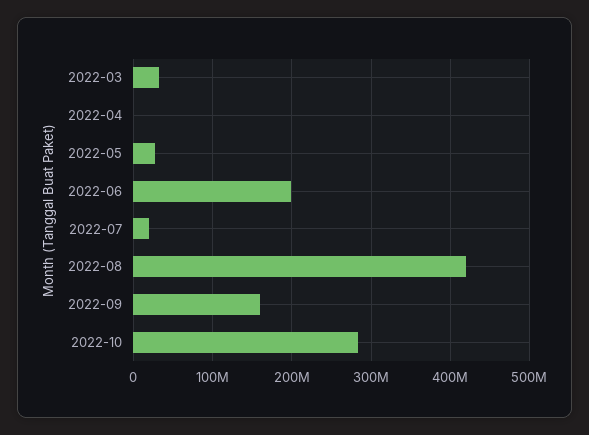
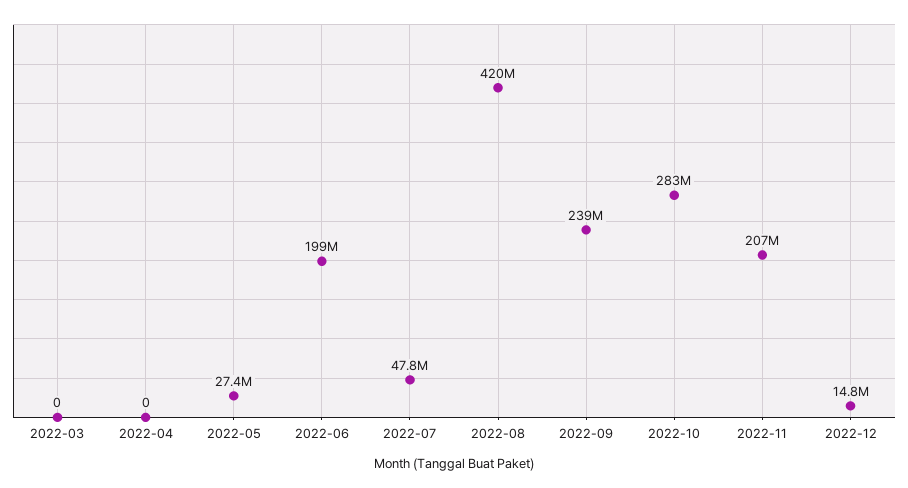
2022-03: 30000000 -> 0
2022-07: 20000000 -> 47800000
2022-09: 160000000 -> 239000000
2022-11: none -> 207000000
2022-12: none -> 14800000

